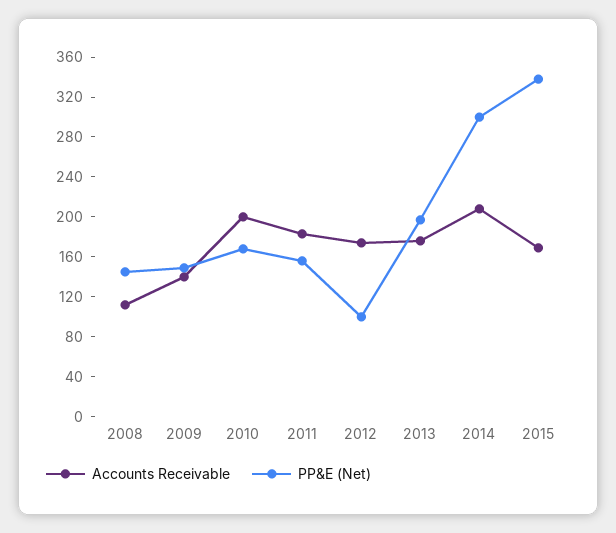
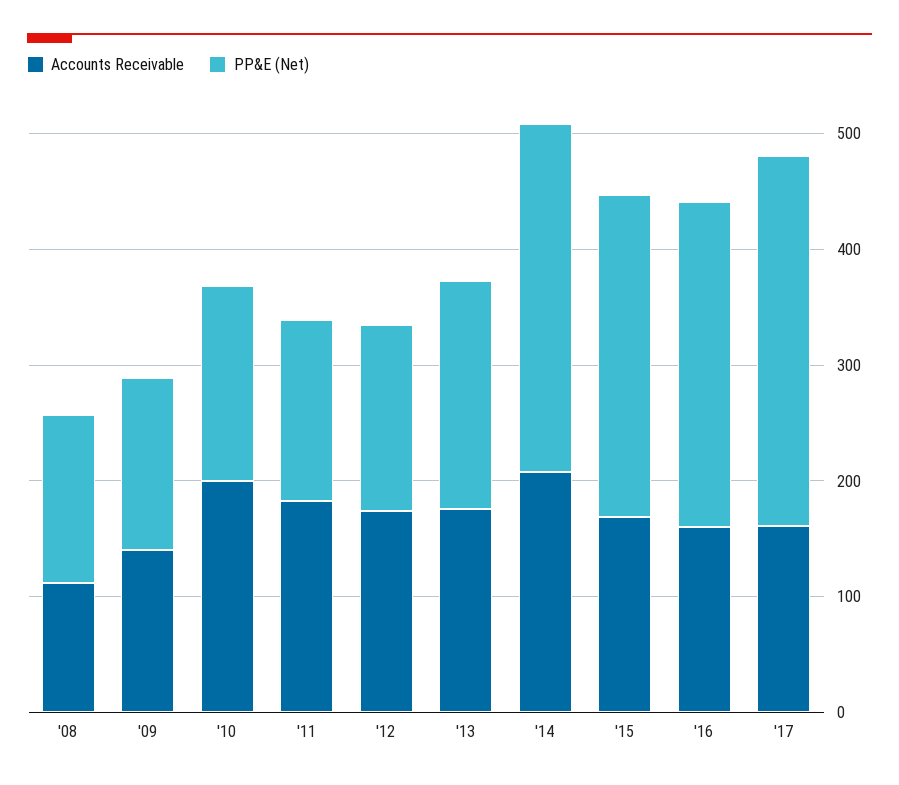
PP&E (Net), 2012: 100 -> 160
PP&E (Net), 2015: 340 -> 280
Accounts Receivable, '16: none -> 160
PP&E (Net), '16: none -> 280
Accounts Receivable, '17: none -> 160
PP&E (Net), '17: none -> 320

